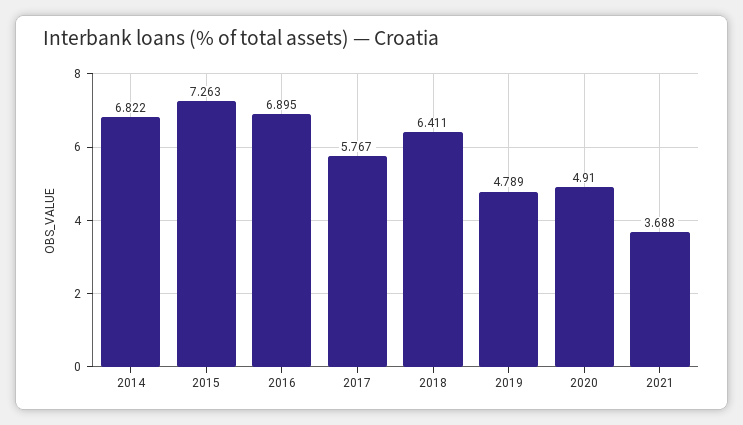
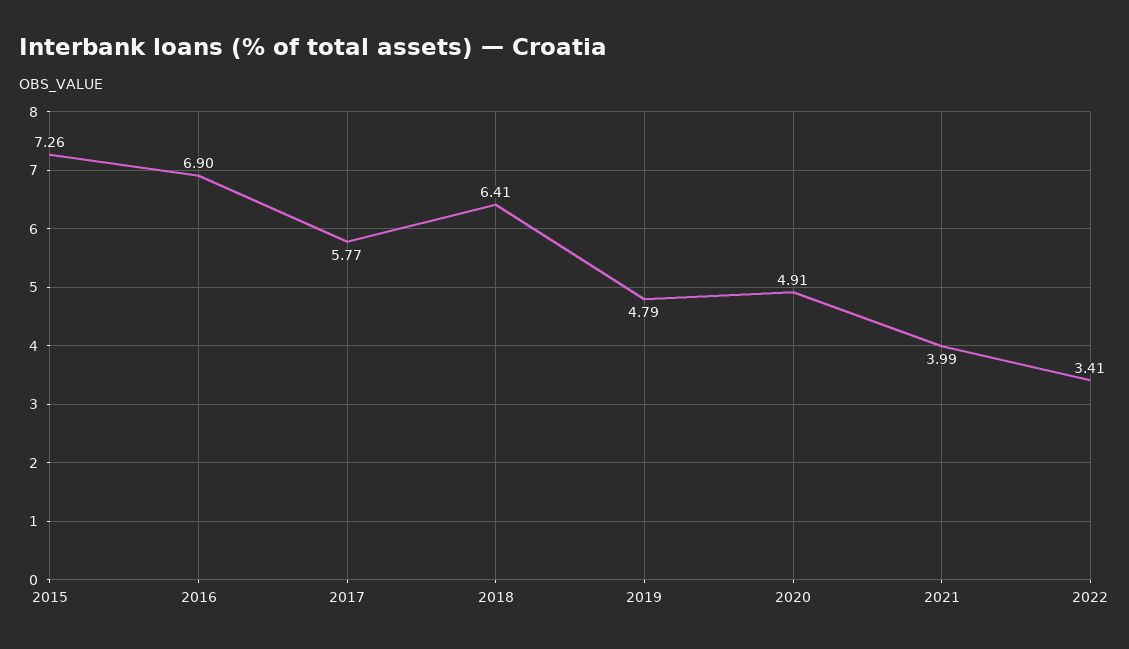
2014: 6.822 -> none
2021: 3.688 -> 3.99
2022: none -> 3.41

